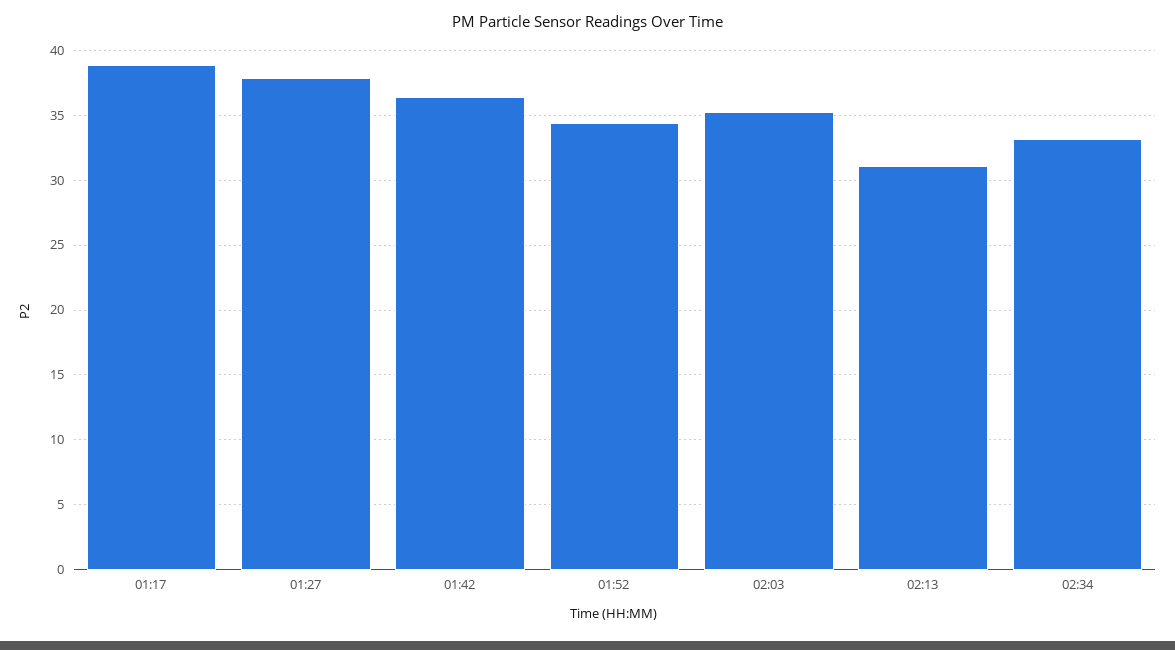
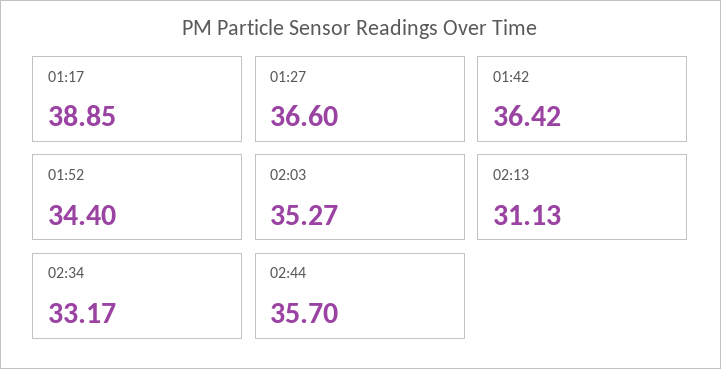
01:27: 38 -> 36.6
02:44: none -> 35.7

